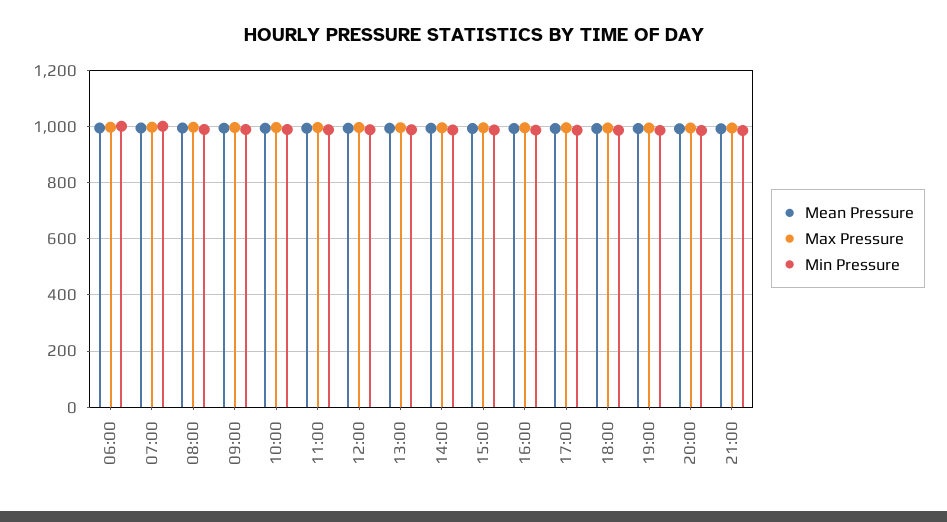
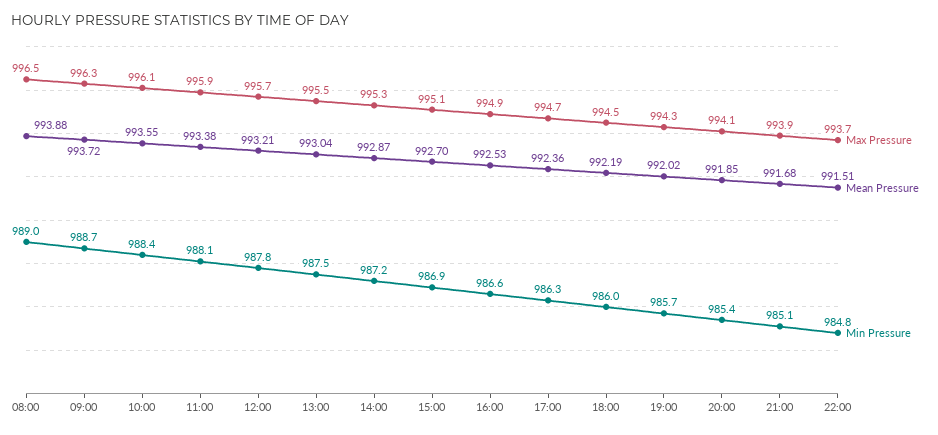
Mean Pressure, 06:00: 1000 -> none
Max Pressure, 06:00: 1000 -> none
Min Pressure, 06:00: 1000 -> none
Mean Pressure, 07:00: 1000 -> none
Max Pressure, 07:00: 1000 -> none
Min Pressure, 07:00: 1000 -> none
Max Pressure, 22:00: none -> 993.7
Mean Pressure, 22:00: none -> 991.51
Min Pressure, 22:00: none -> 984.8

